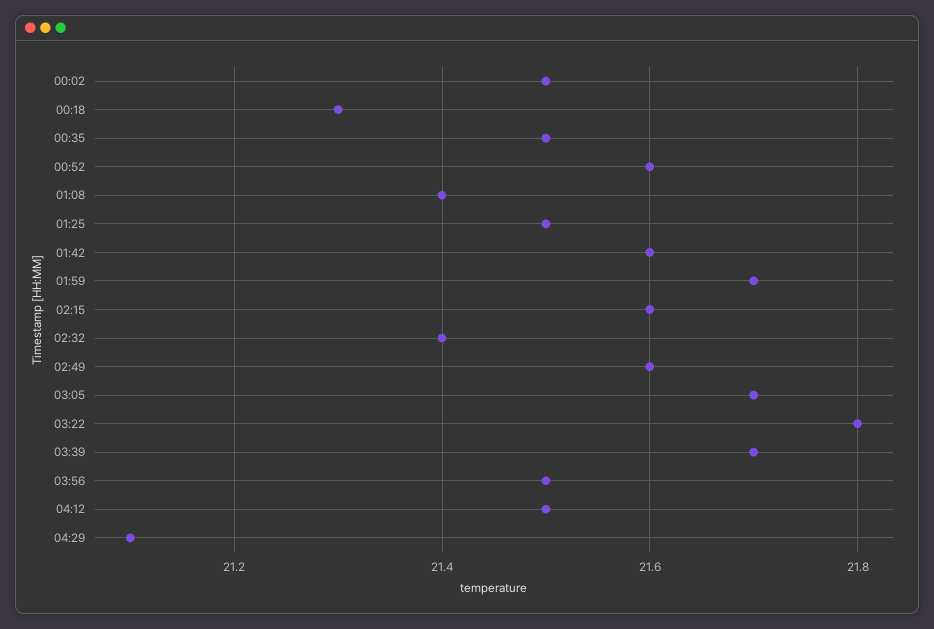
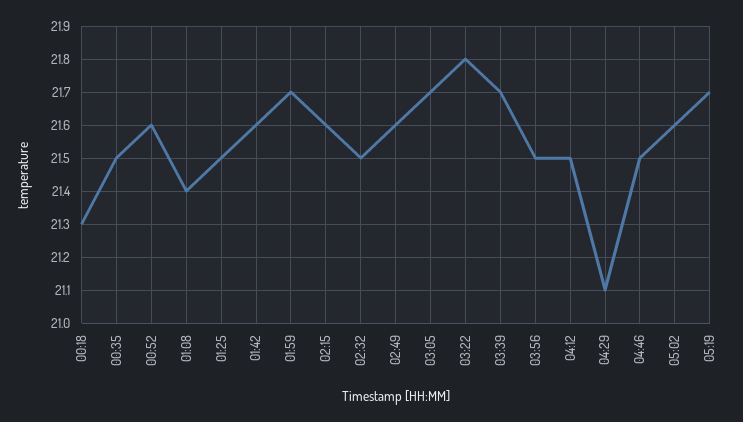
00:02: 21.5 -> none
02:32: 21.4 -> 21.5
04:46: none -> 21.5
05:02: none -> 21.6
05:19: none -> 21.7

